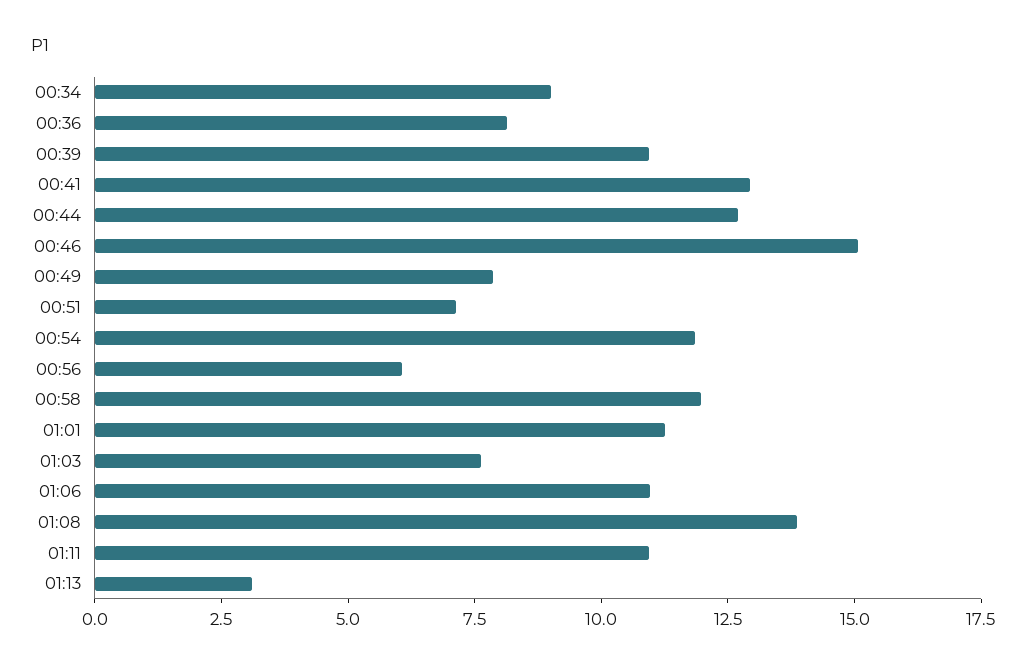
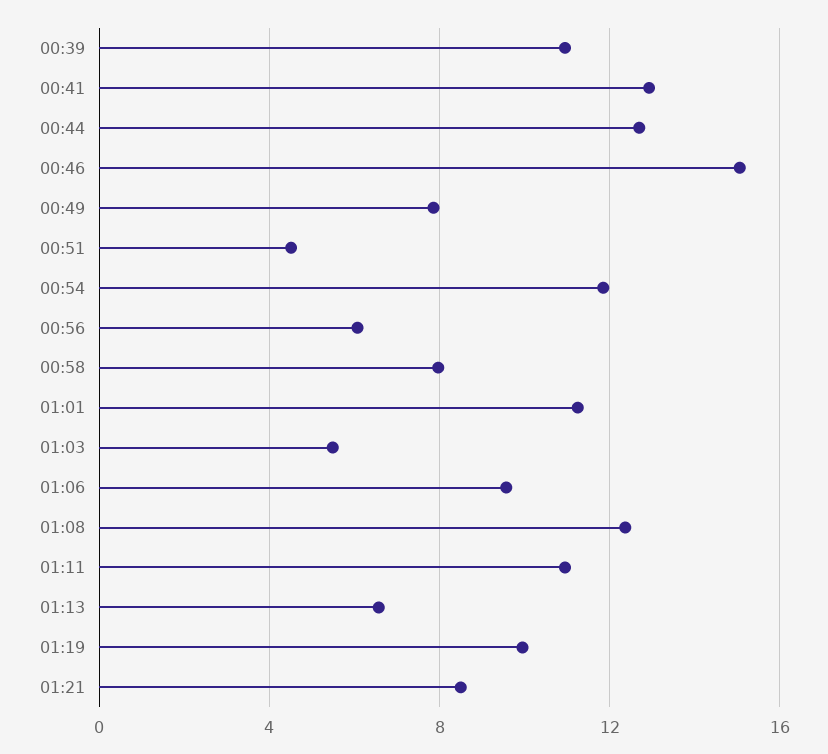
00:34: 9 -> none
00:36: 8 -> none
00:51: 7 -> 4.5
00:58: 12 -> 8
01:03: 7.5 -> 5.5
01:06: 11 -> 9.5
01:08: 14 -> 12.5
01:13: 3 -> 6.5
01:19: none -> 10
01:21: none -> 8.5

